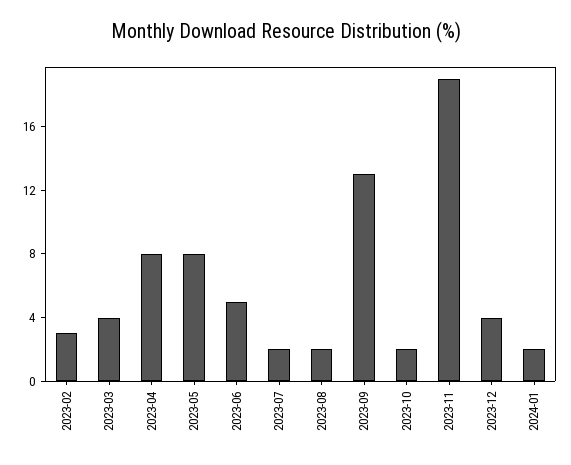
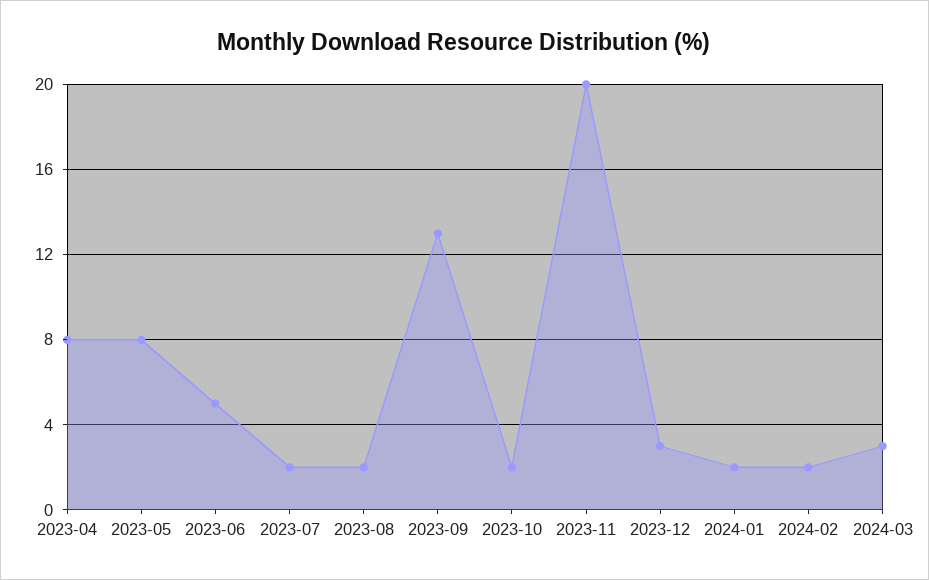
2023-02: 3 -> none
2023-03: 4 -> none
2023-11: 19 -> 20
2023-12: 4 -> 3
2024-02: none -> 2
2024-03: none -> 3

